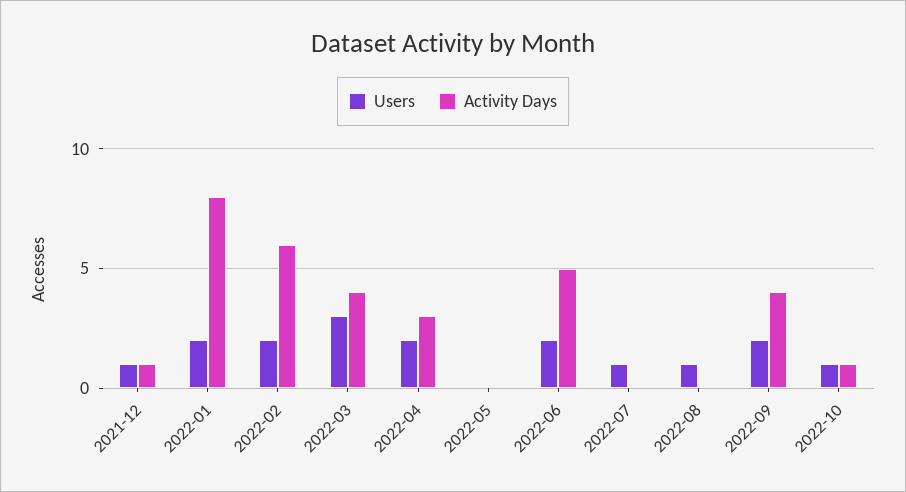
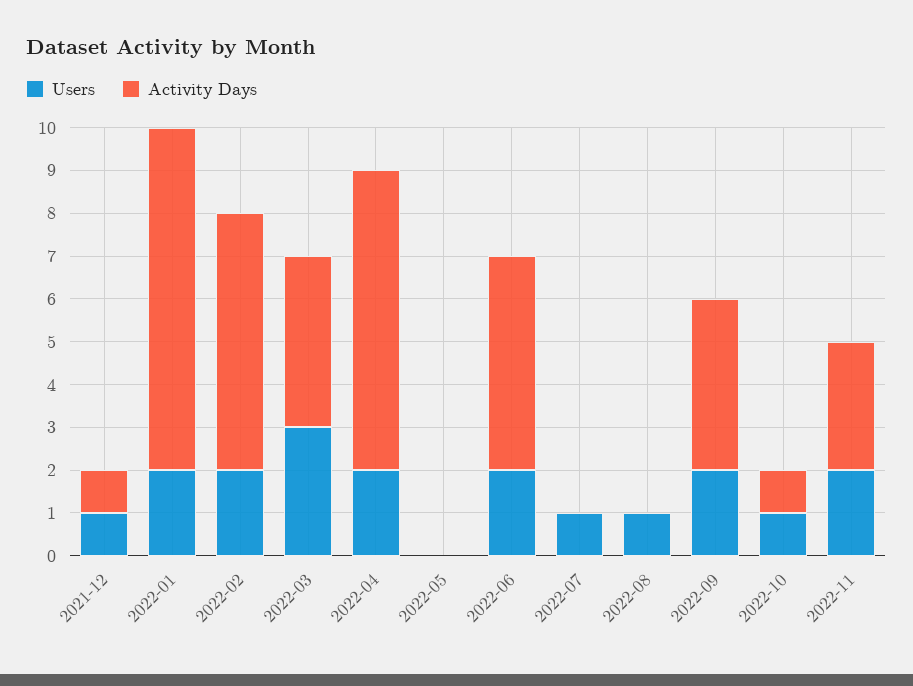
Activity Days, 2022-04: 3 -> 7
Users, 2022-11: none -> 2
Activity Days, 2022-11: none -> 3

